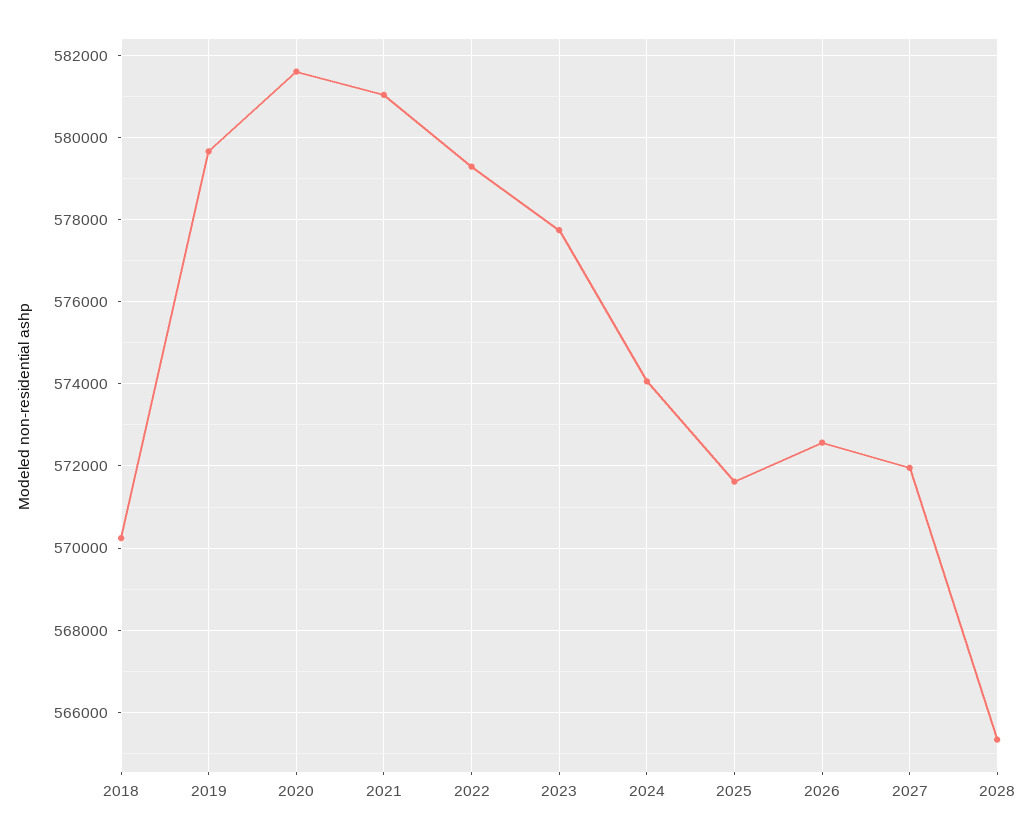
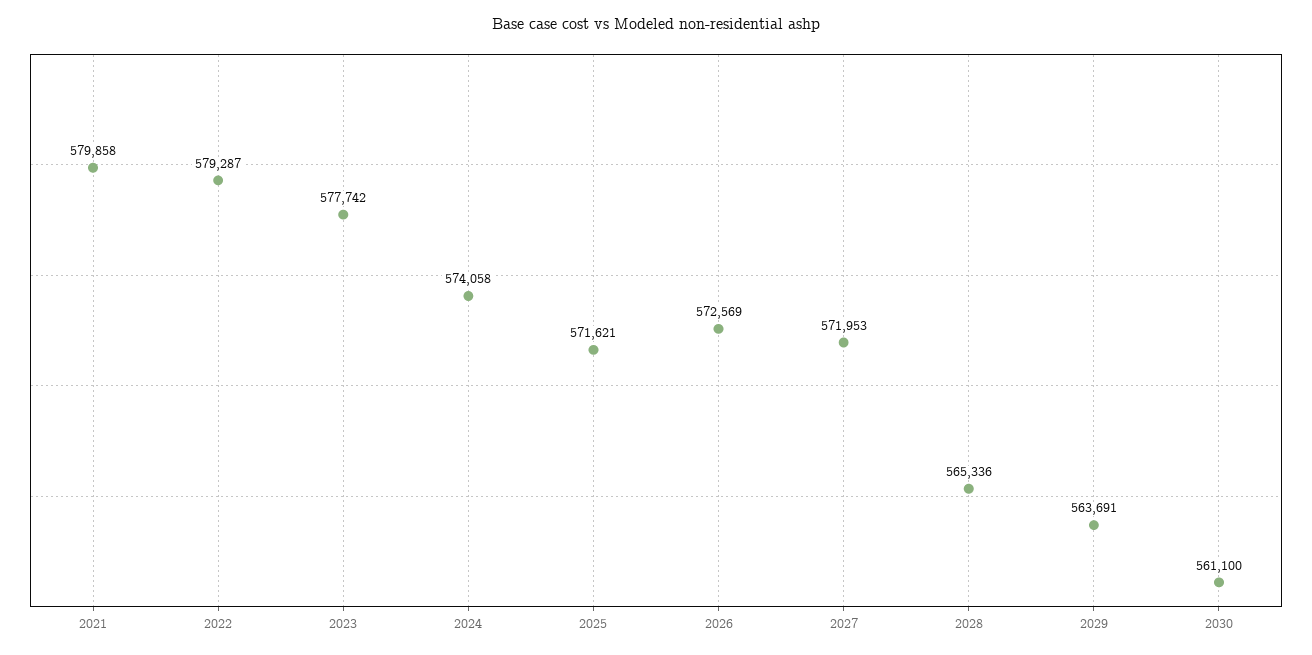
2018: 570200 -> none
2019: 579600 -> none
2020: 581600 -> none
2021: 581000 -> 579858
2029: none -> 563691
2030: none -> 561100

